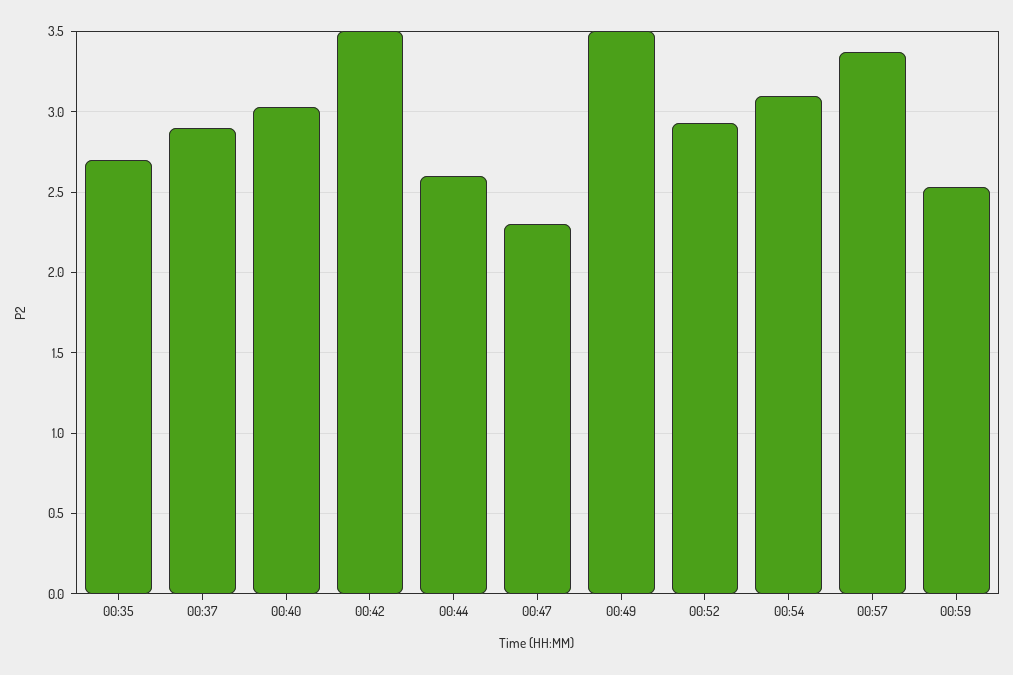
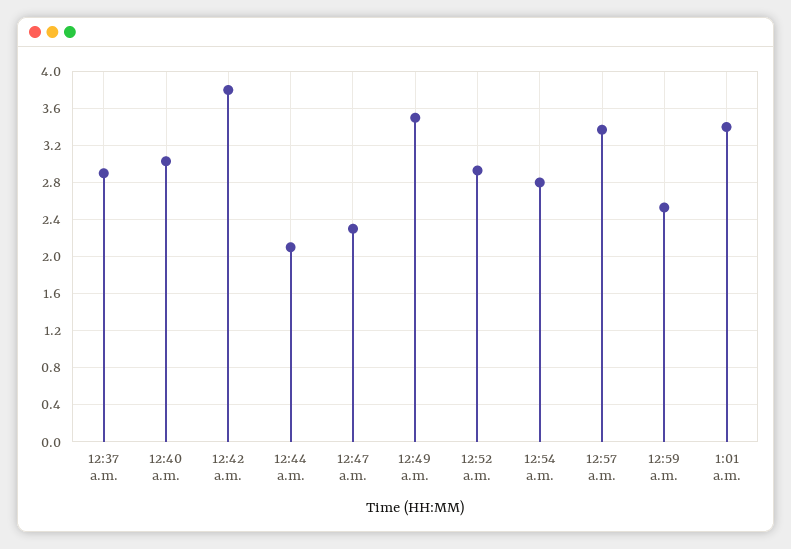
00:35: 2.7 -> none
00:42: 3.5 -> 3.8
00:44: 2.6 -> 2.1
00:54: 3.1 -> 2.8
1:01 a.m.: none -> 3.4

